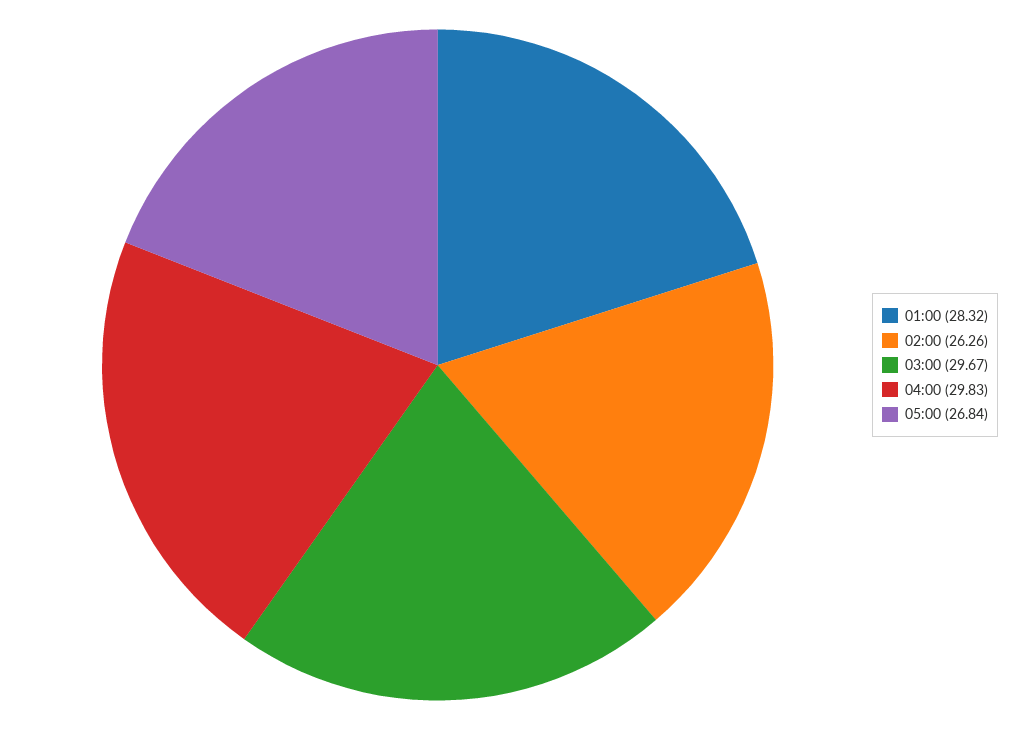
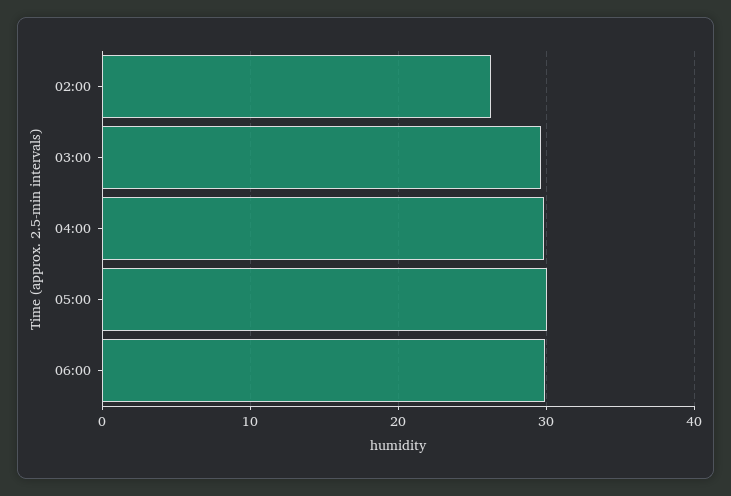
01:00: 28.32 -> none
05:00: 26.84 -> 30
06:00: none -> 30

